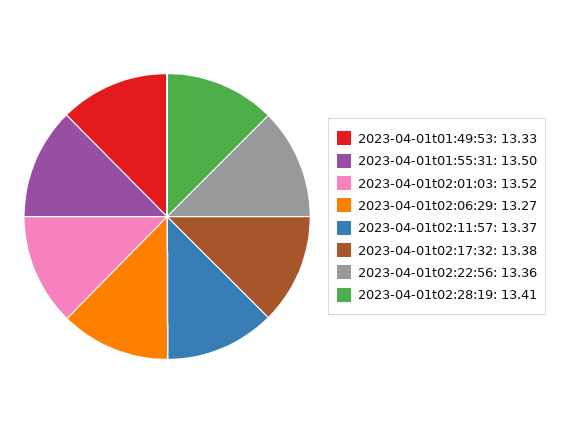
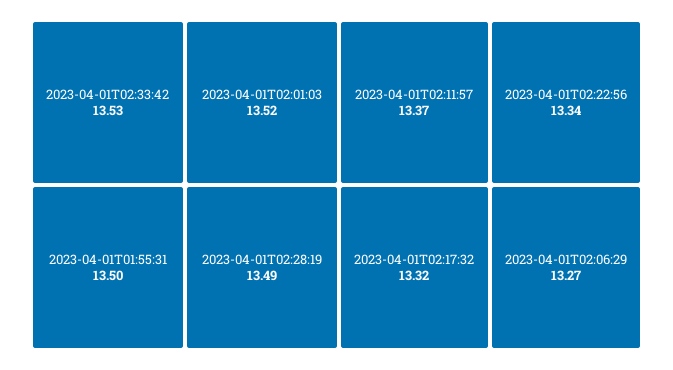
2023-04-01t01:49:53: 13.33 -> none
2023-04-01t02:17:32: 13.38 -> 13.32
2023-04-01t02:22:56: 13.36 -> 13.34
2023-04-01t02:28:19: 13.41 -> 13.49
2023-04-01T02:33:42: none -> 13.53

